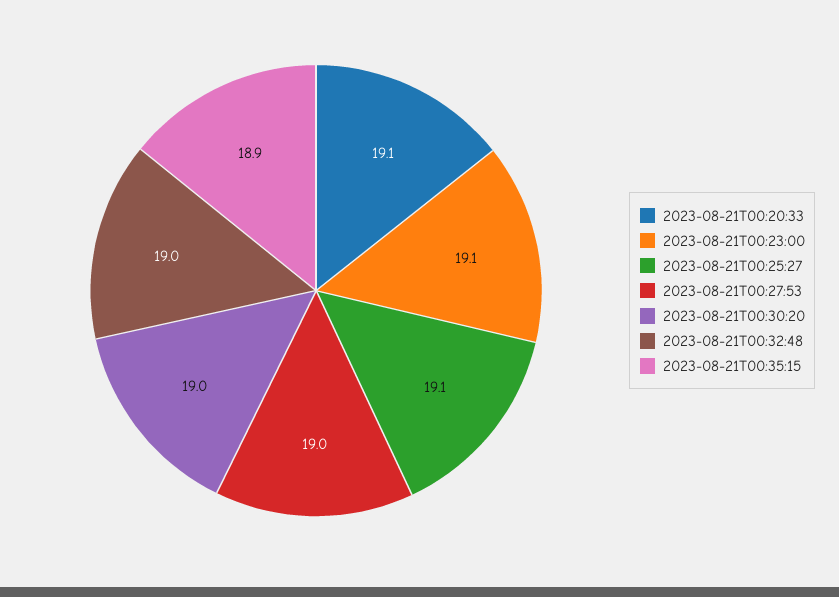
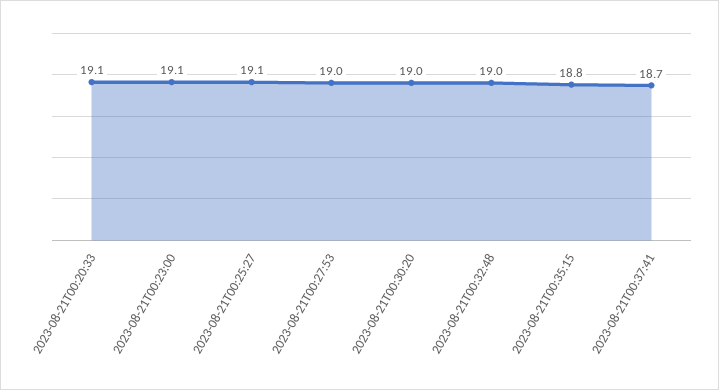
2023-08-21T00:35:15: 18.9 -> 18.8
2023-08-21T00:37:41: none -> 18.7

